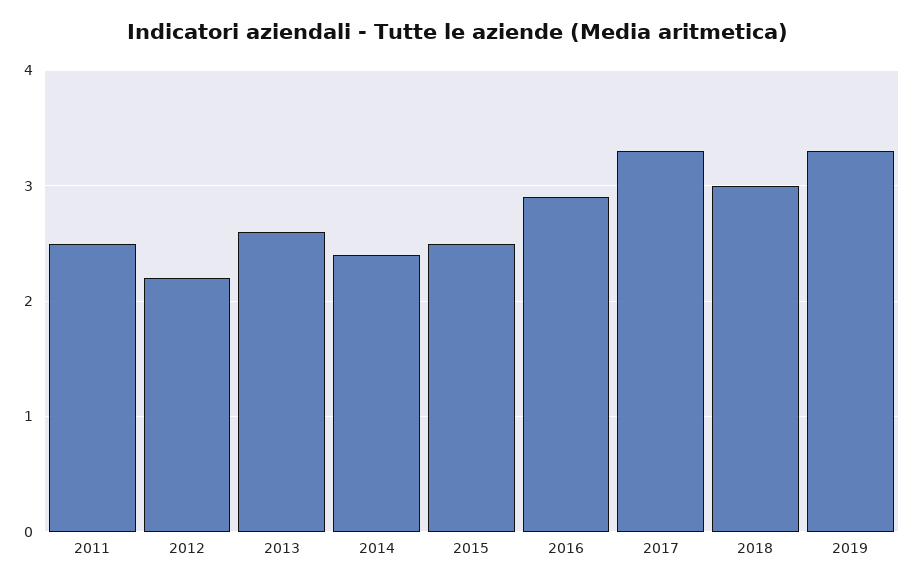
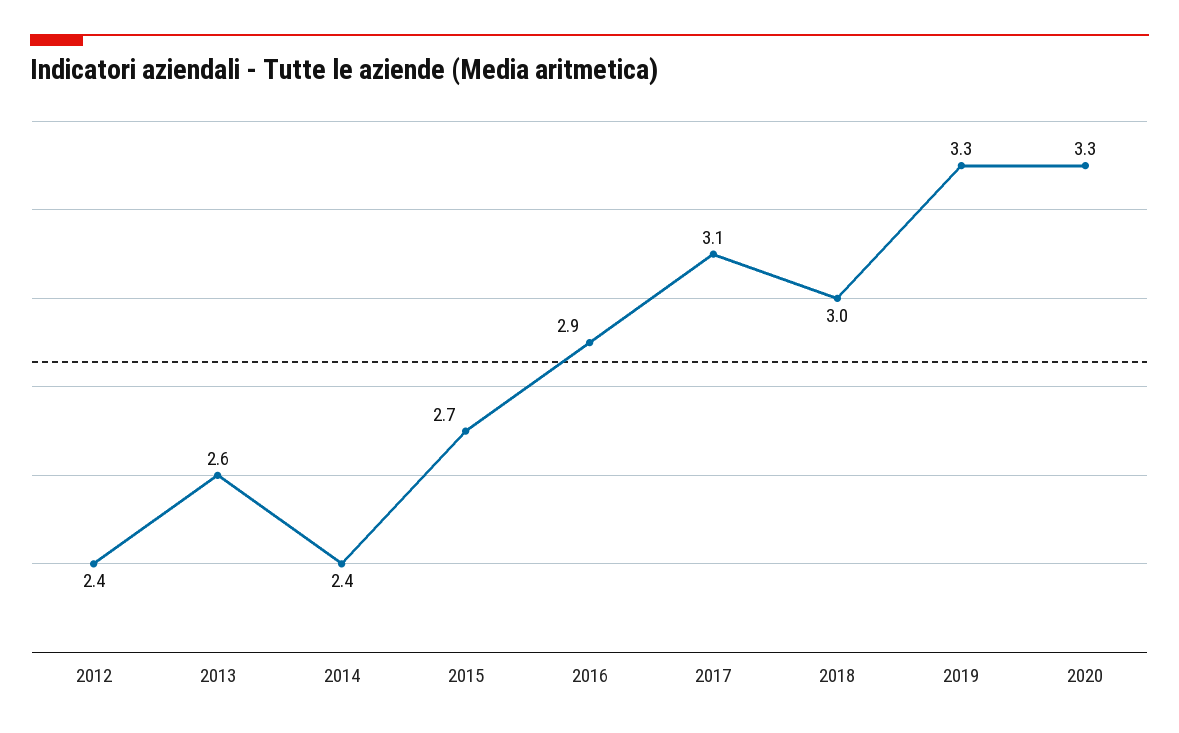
2011: 2.5 -> none
2012: 2.2 -> 2.4
2015: 2.5 -> 2.7
2017: 3.3 -> 3.1
2020: none -> 3.3

